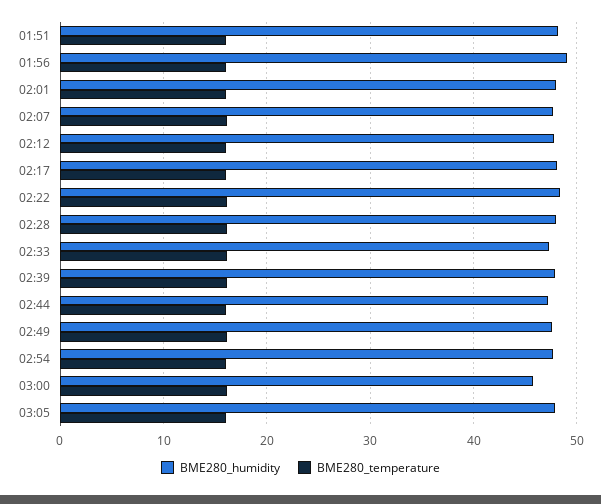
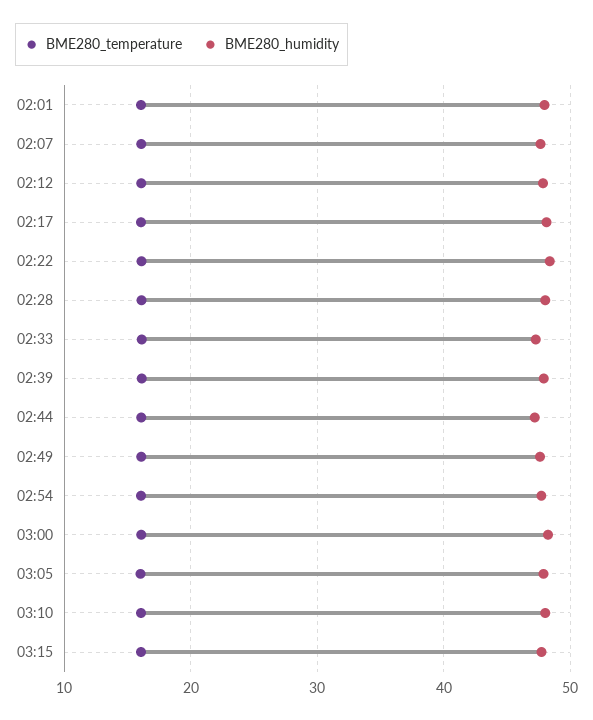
BME280_humidity, 01:51: 48 -> none
BME280_temperature, 01:51: 16 -> none
BME280_humidity, 01:56: 49 -> none
BME280_temperature, 01:56: 16 -> none
BME280_humidity, 03:00: 46 -> 48
BME280_temperature, 03:10: none -> 16
BME280_humidity, 03:10: none -> 48
BME280_temperature, 03:15: none -> 16
BME280_humidity, 03:15: none -> 48

